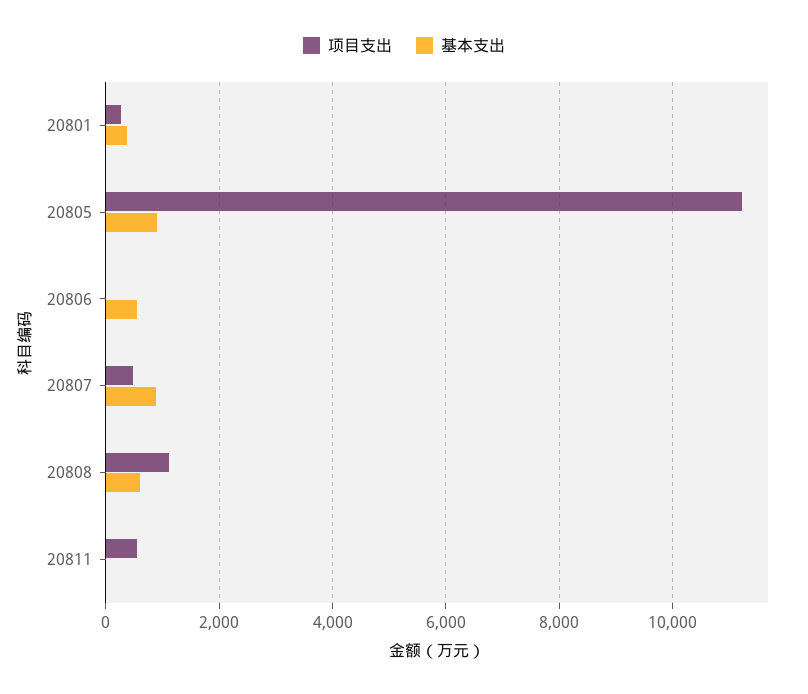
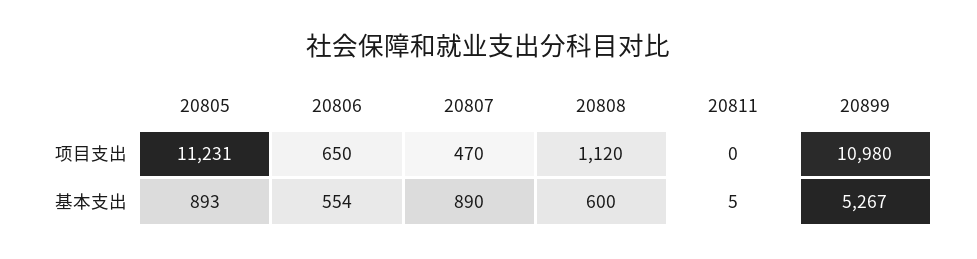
项目支出, 20801: 200 -> none
基本支出, 20801: 400 -> none
项目支出, 20806: 0 -> 650
项目支出, 20811: 600 -> 0
项目支出, 20899: none -> 10980
基本支出, 20899: none -> 5267

